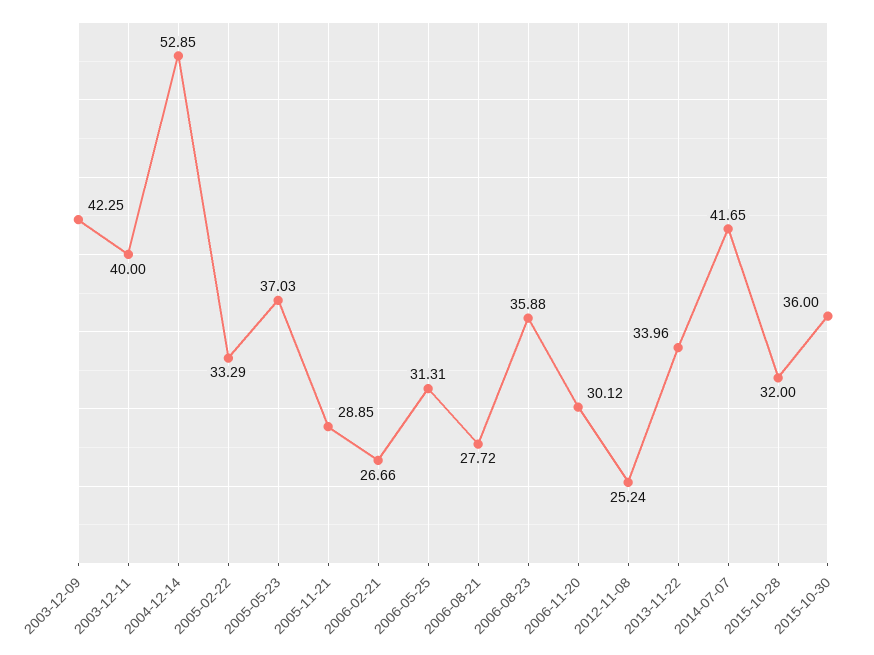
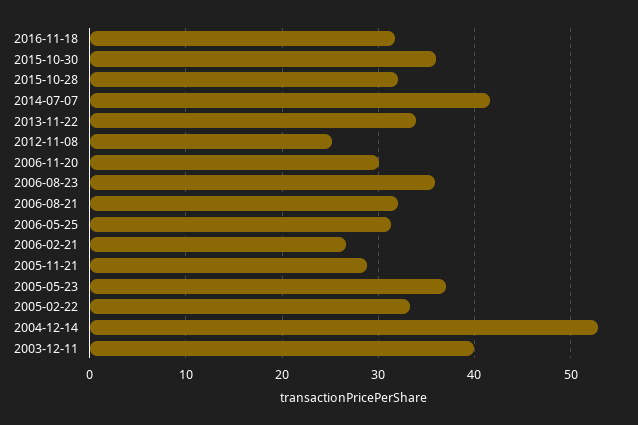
2003-12-09: 42.25 -> none
2006-08-21: 27.72 -> 32
2016-11-18: none -> 32

